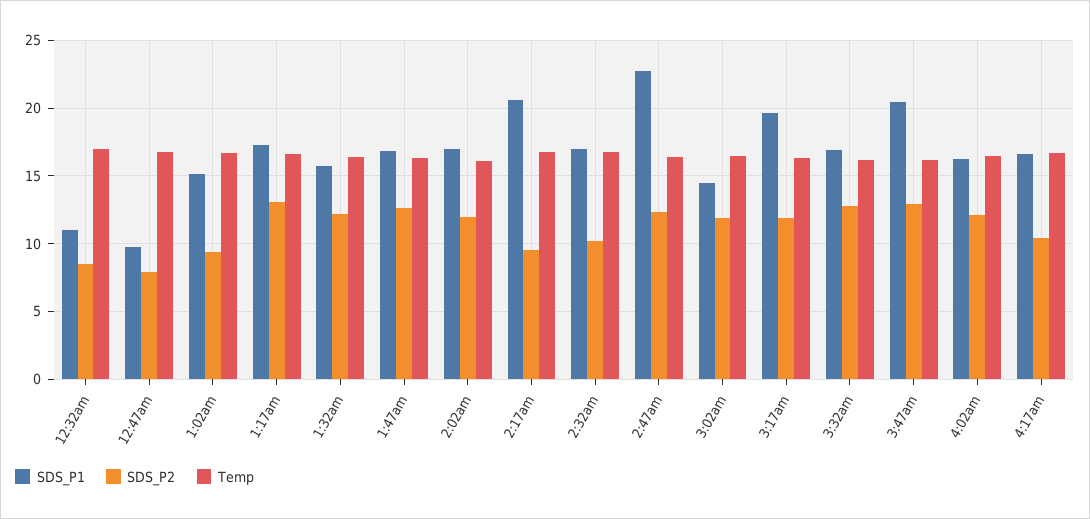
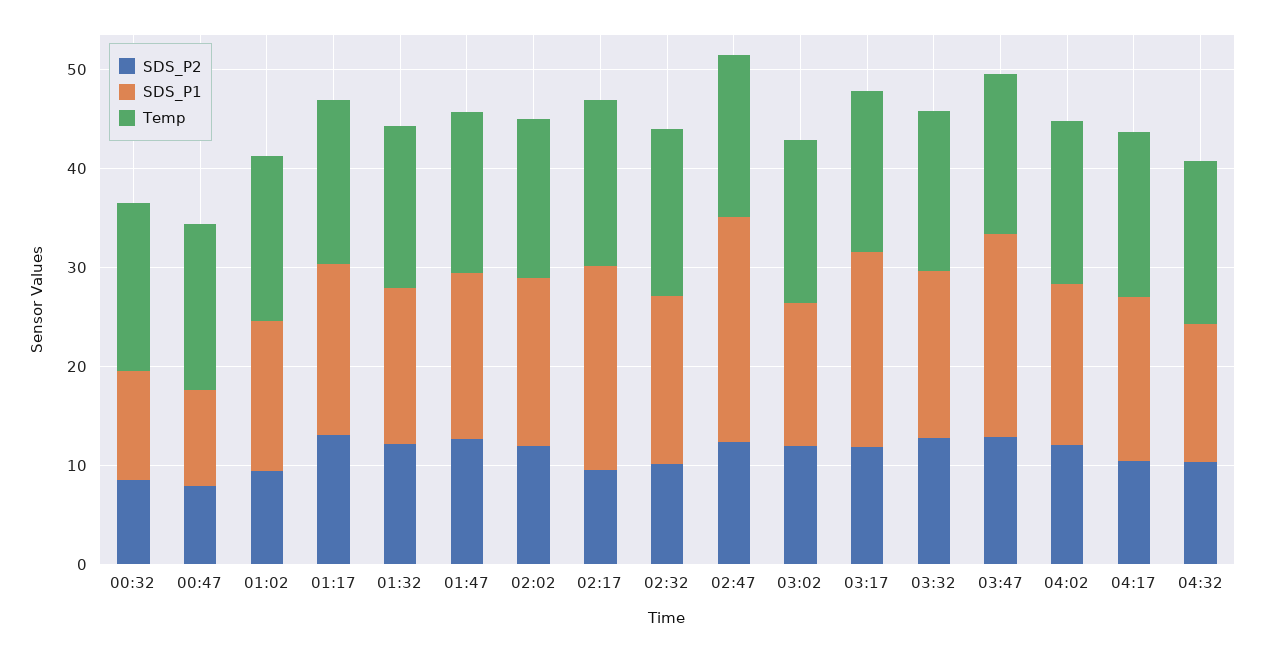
SDS_P2, 04:32: none -> 10
SDS_P1, 04:32: none -> 14
Temp, 04:32: none -> 16

